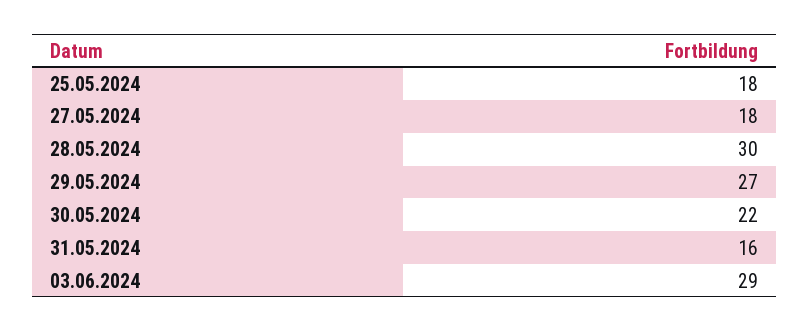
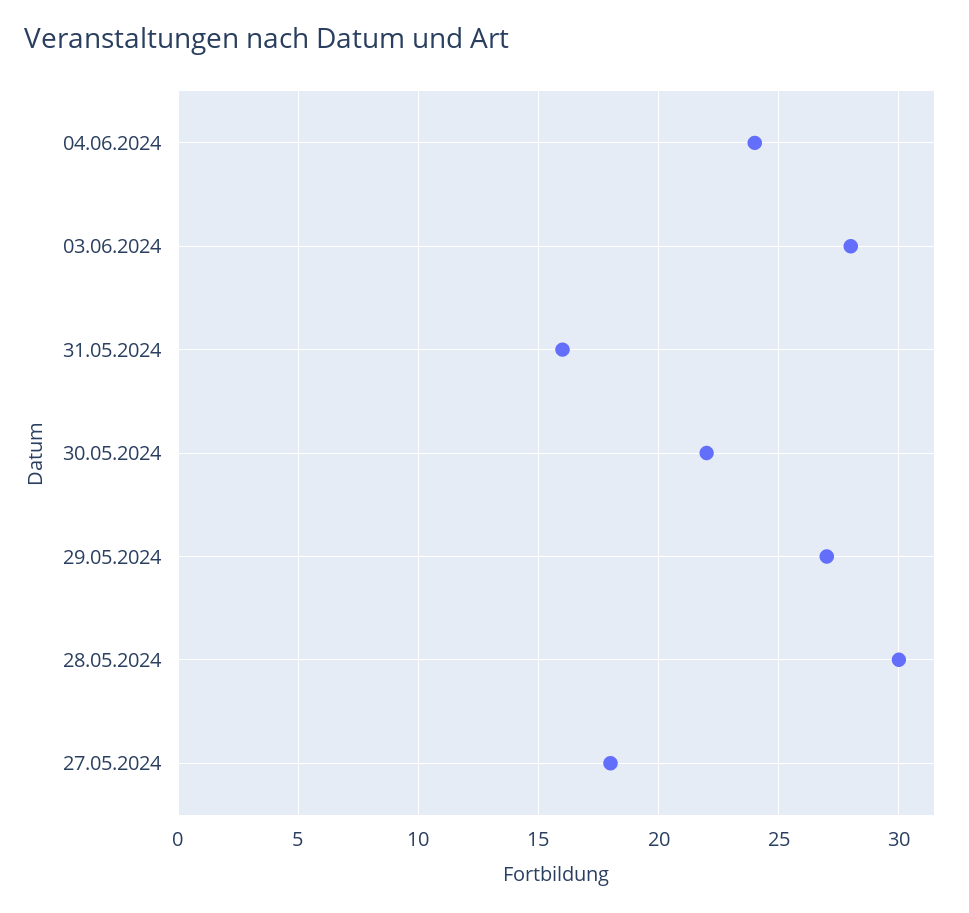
25.05.2024: 18 -> none
03.06.2024: 29 -> 28
04.06.2024: none -> 24

